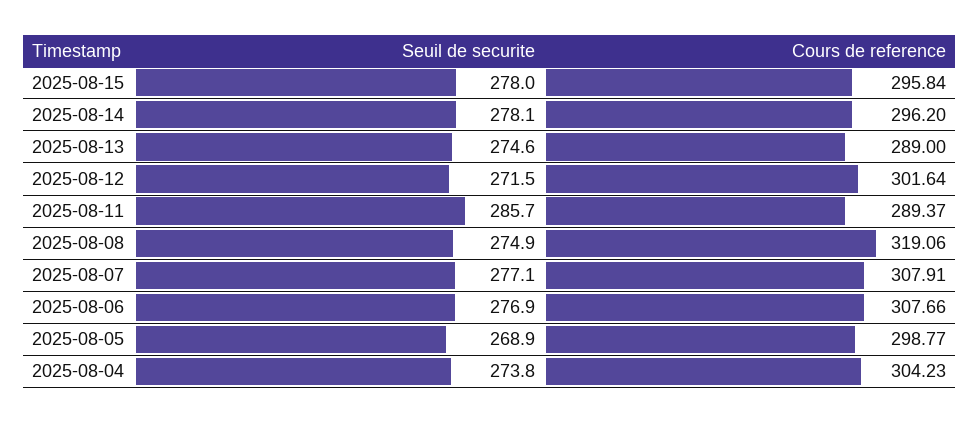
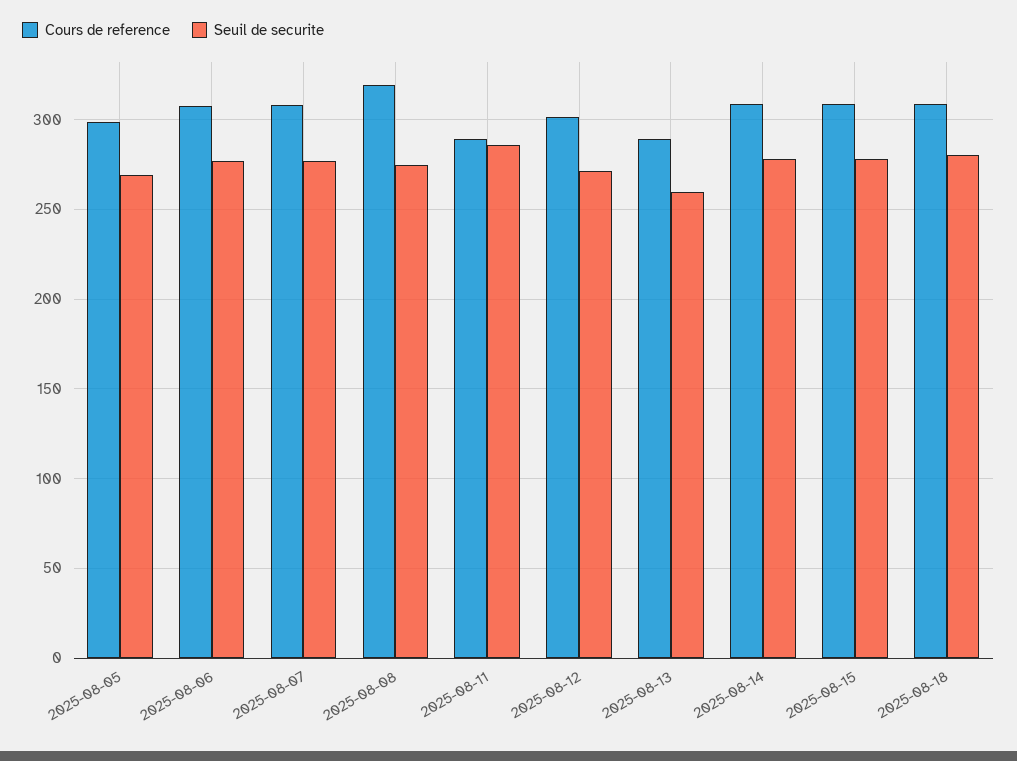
Cours de reference, 2025-08-15: 295.84 -> 310
Cours de reference, 2025-08-14: 296.2 -> 310
Seuil de securite, 2025-08-13: 274.6 -> 260
Seuil de securite, 2025-08-04: 273.8 -> none
Cours de reference, 2025-08-04: 304.23 -> none
Cours de reference, 2025-08-18: none -> 310
Seuil de securite, 2025-08-18: none -> 280

